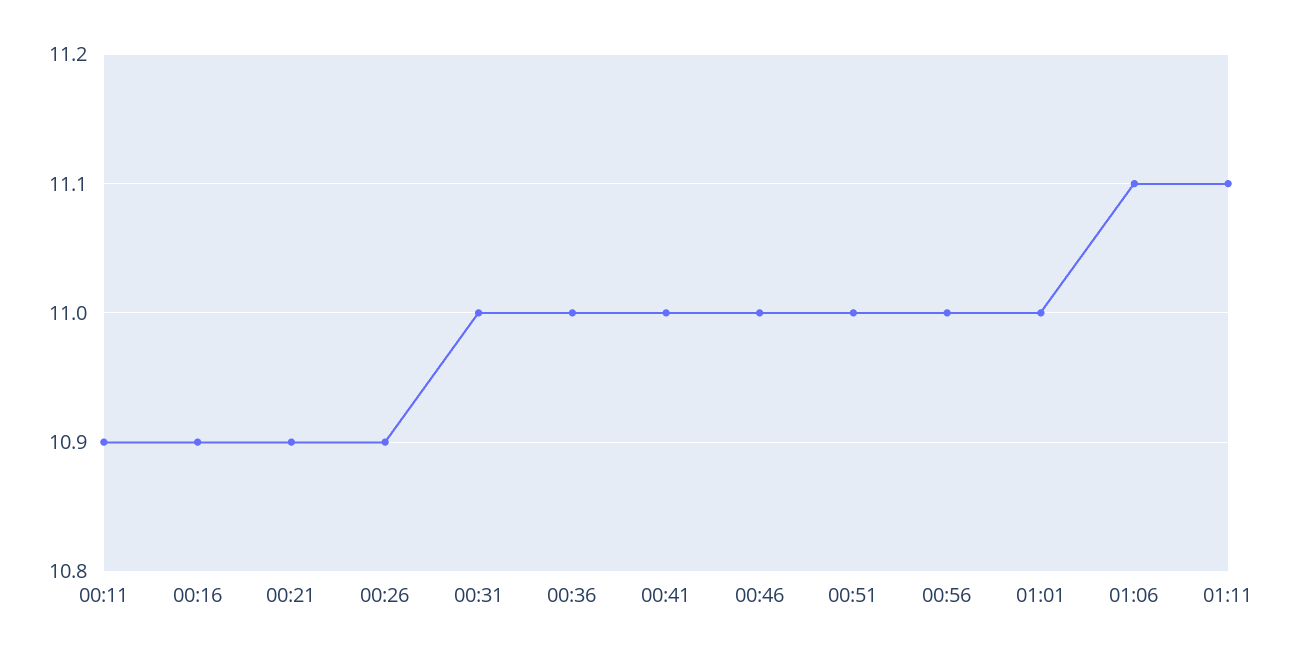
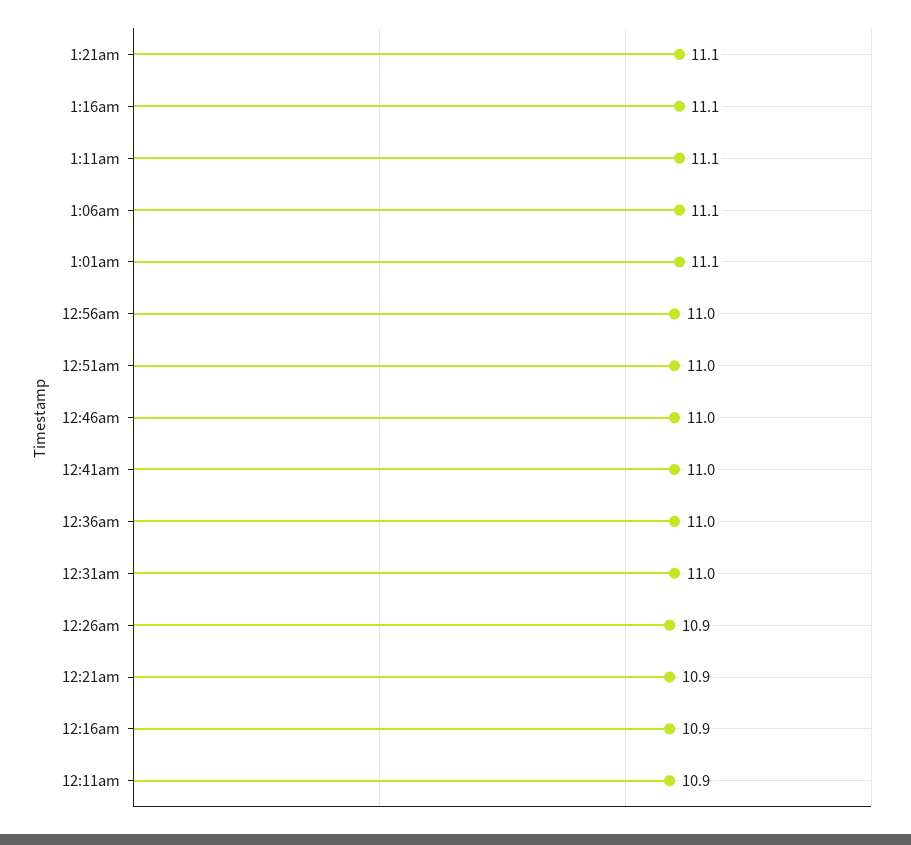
01:01: 11 -> 11.1
1:21am: none -> 11.1
1:16am: none -> 11.1

